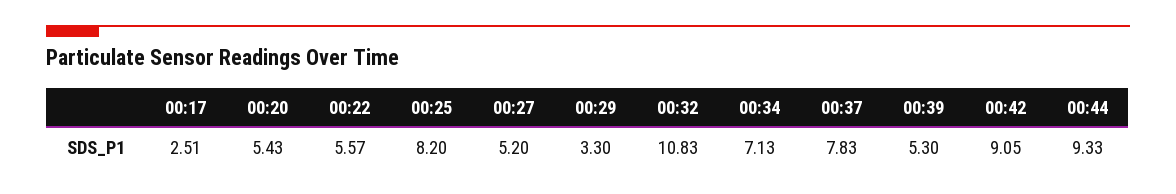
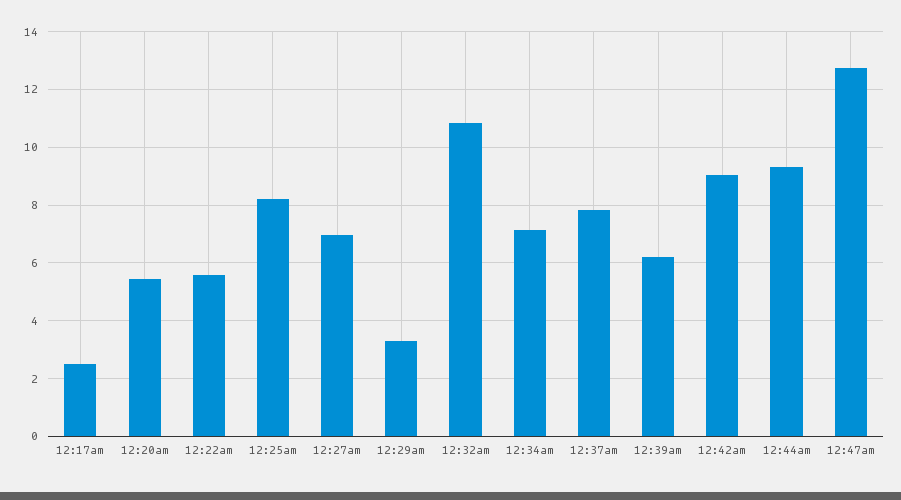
00:27: 5.2 -> 7
00:39: 5.3 -> 6.25
12:47am: none -> 12.75

